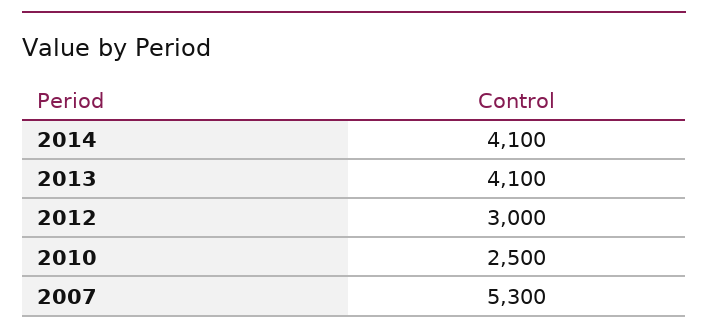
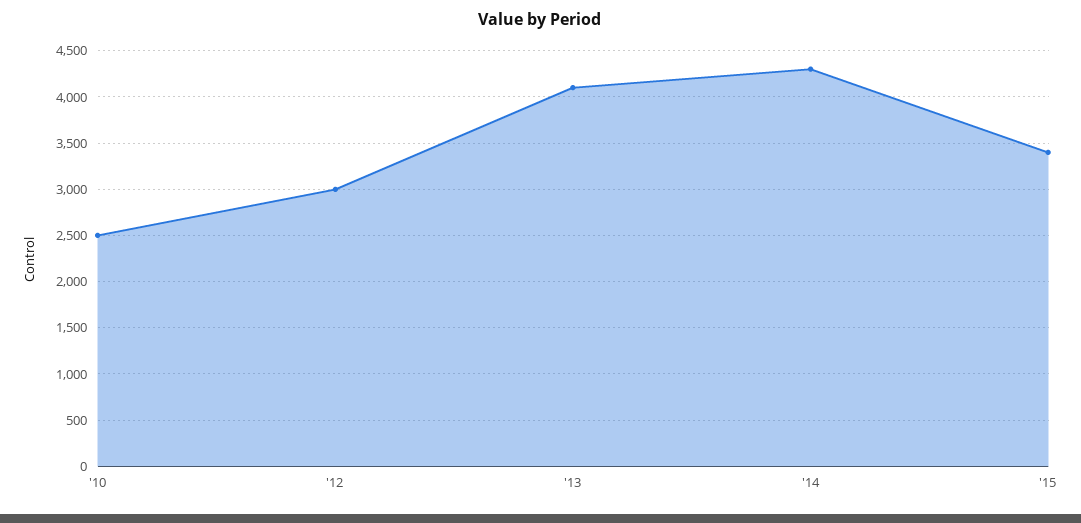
2014: 4100 -> 4300
2007: 5300 -> none
'15: none -> 3400

